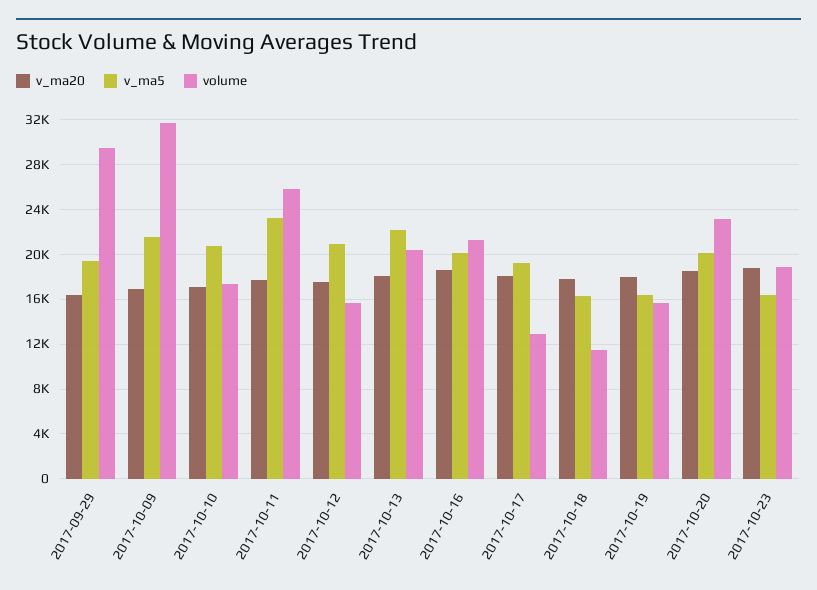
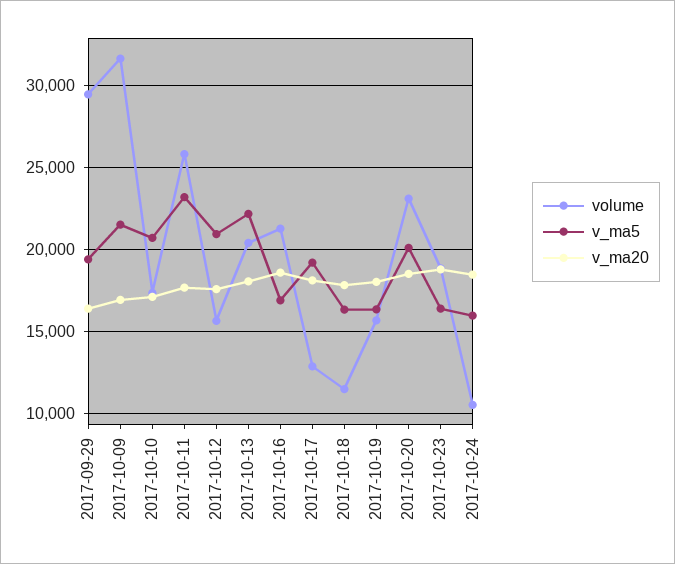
v_ma5, 2017-10-16: 20000 -> 17000
volume, 2017-10-24: none -> 10500
v_ma5, 2017-10-24: none -> 16000
v_ma20, 2017-10-24: none -> 18500

